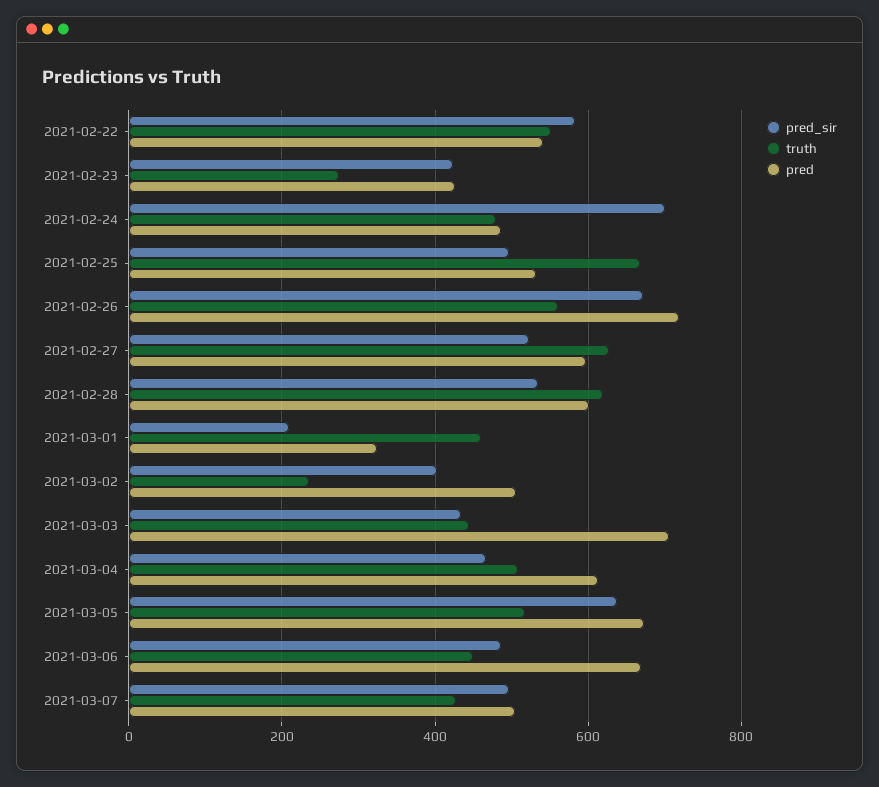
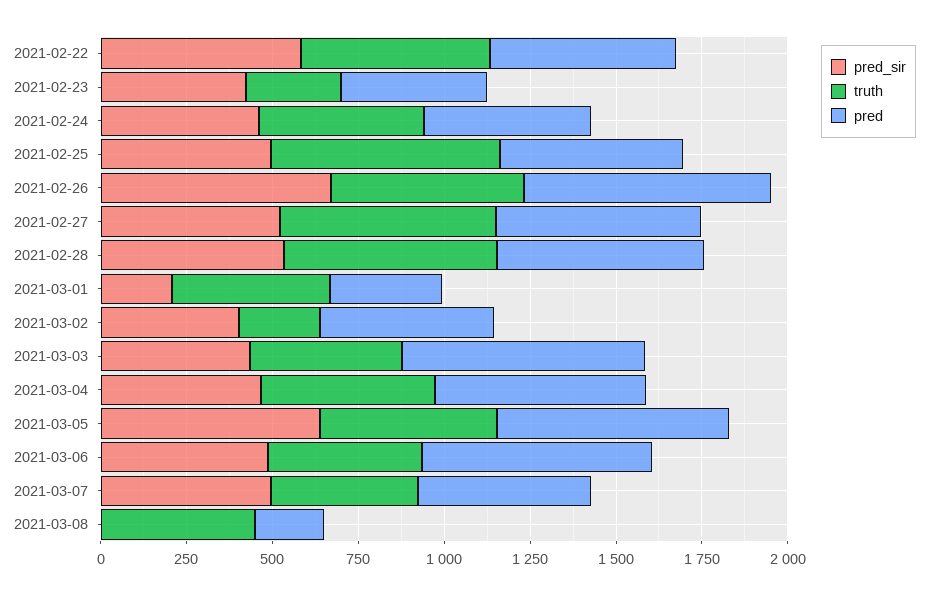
pred_sir, 2021-02-24: 700 -> 450
pred_sir, 2021-03-08: none -> 0
truth, 2021-03-08: none -> 450
pred, 2021-03-08: none -> 200

